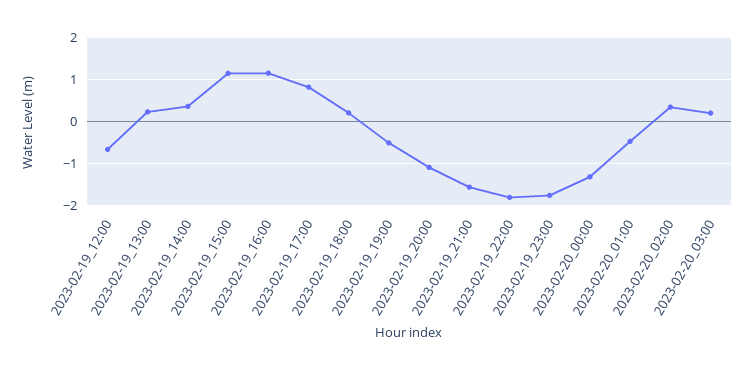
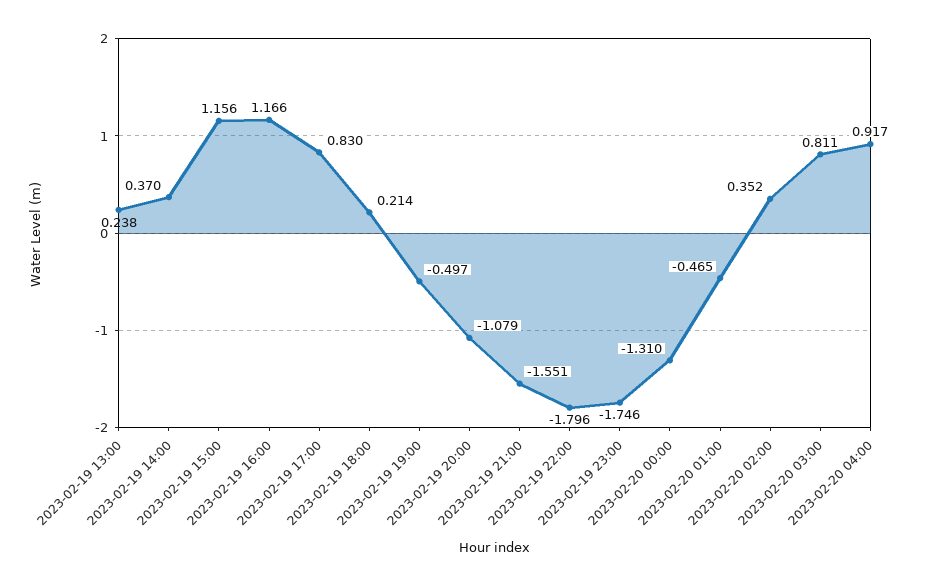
2023-02-19_12:00: -0.6 -> none
2023-02-20_03:00: 0.2 -> 0.811
2023-02-20 04:00: none -> 0.917

